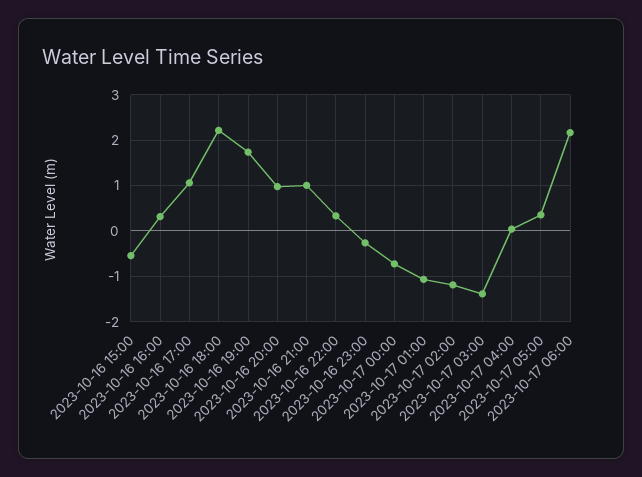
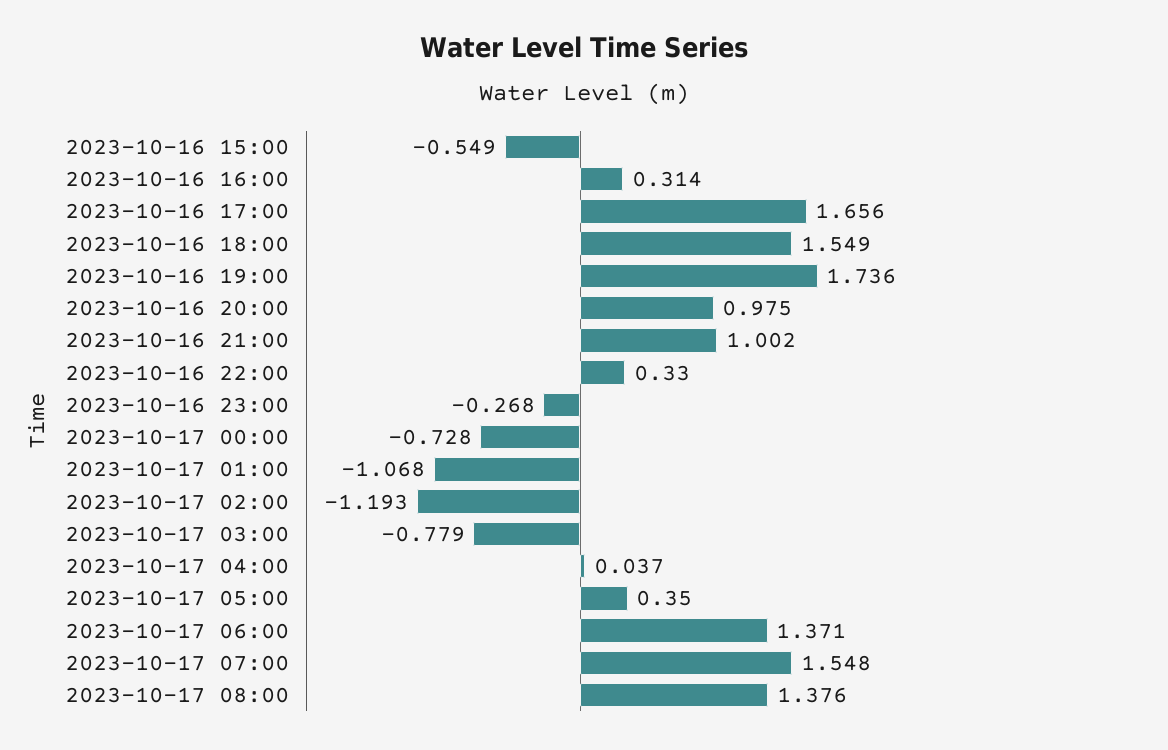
2023-10-16 17:00: 1 -> 1.656
2023-10-16 18:00: 2.2 -> 1.549
2023-10-17 03:00: -1.4 -> -0.779
2023-10-17 06:00: 2.2 -> 1.371
2023-10-17 07:00: none -> 1.548
2023-10-17 08:00: none -> 1.376

